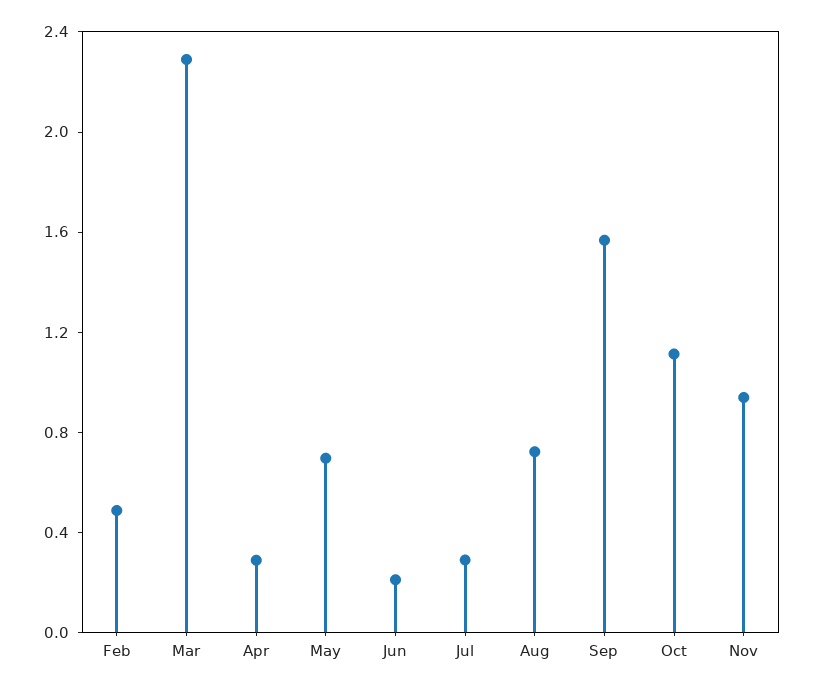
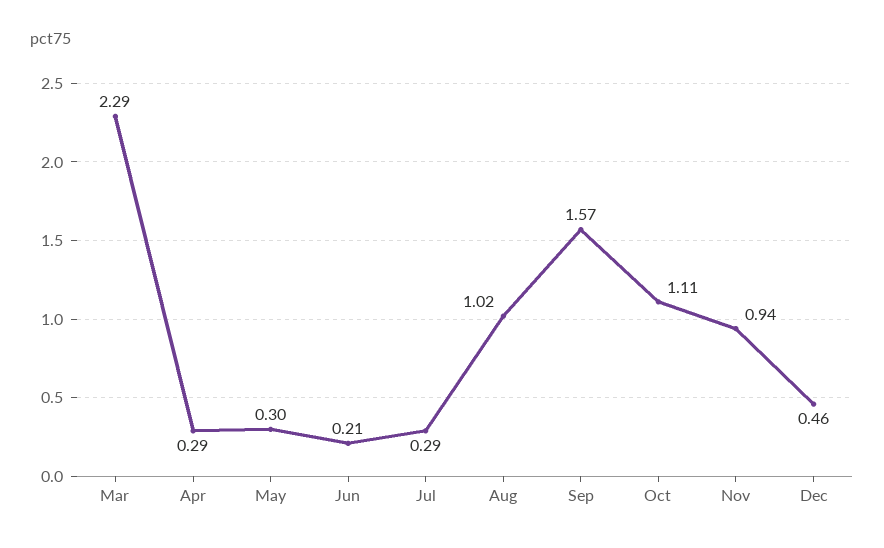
Feb: 0.5 -> none
May: 0.7 -> 0.3
Aug: 0.7 -> 1.02
Dec: none -> 0.46

